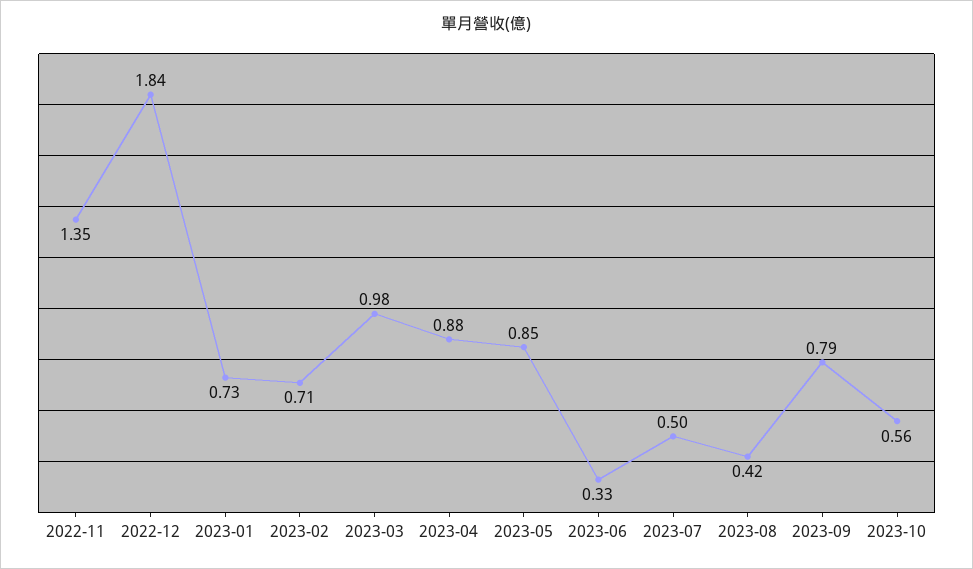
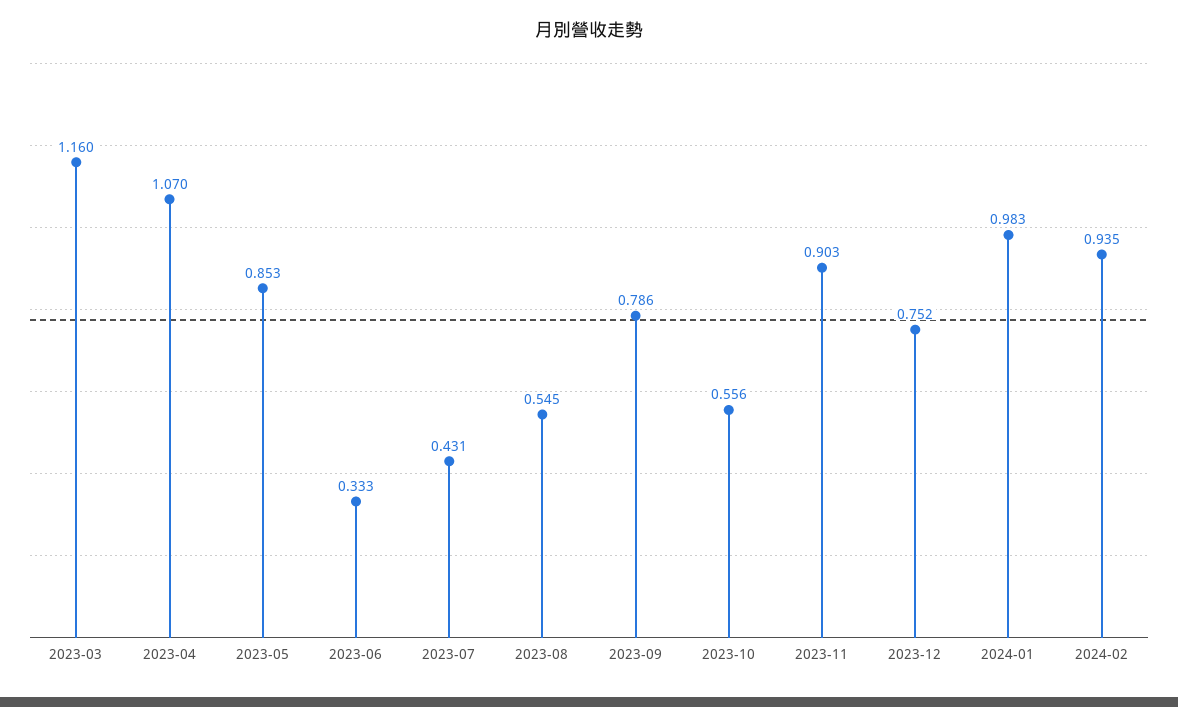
2022-11: 1.35 -> none
2022-12: 1.84 -> none
2023-01: 0.73 -> none
2023-02: 0.71 -> none
2023-03: 0.98 -> 1.16
2023-04: 0.88 -> 1.07
2023-07: 0.5 -> 0.431
2023-08: 0.42 -> 0.545
2023-11: none -> 0.903
2023-12: none -> 0.752
2024-01: none -> 0.983
2024-02: none -> 0.935

